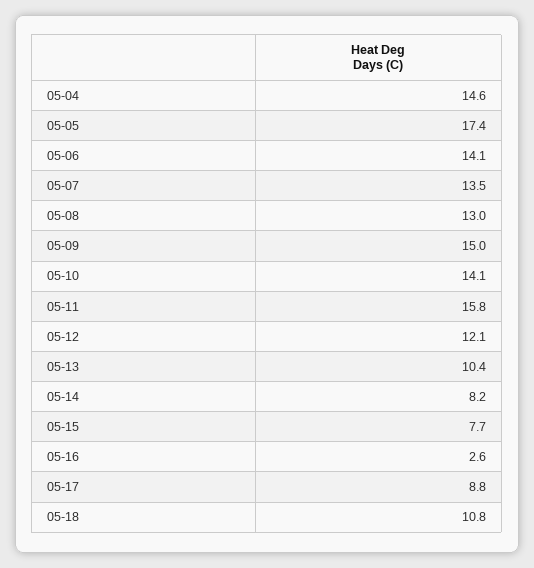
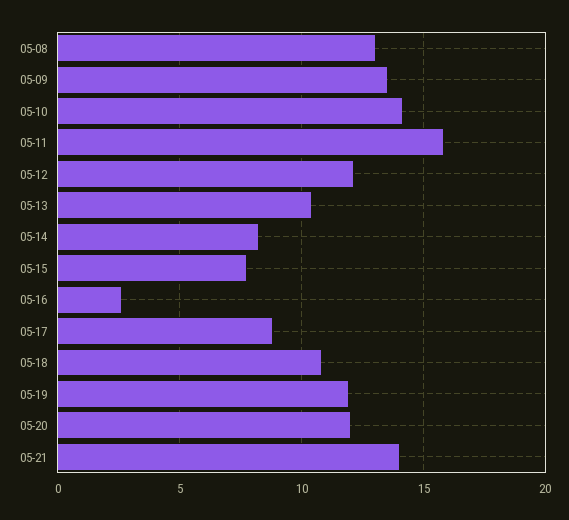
05-04: 14.6 -> none
05-05: 17.4 -> none
05-06: 14.1 -> none
05-07: 13.5 -> none
05-09: 15 -> 13.5
05-19: none -> 12
05-20: none -> 12
05-21: none -> 14

